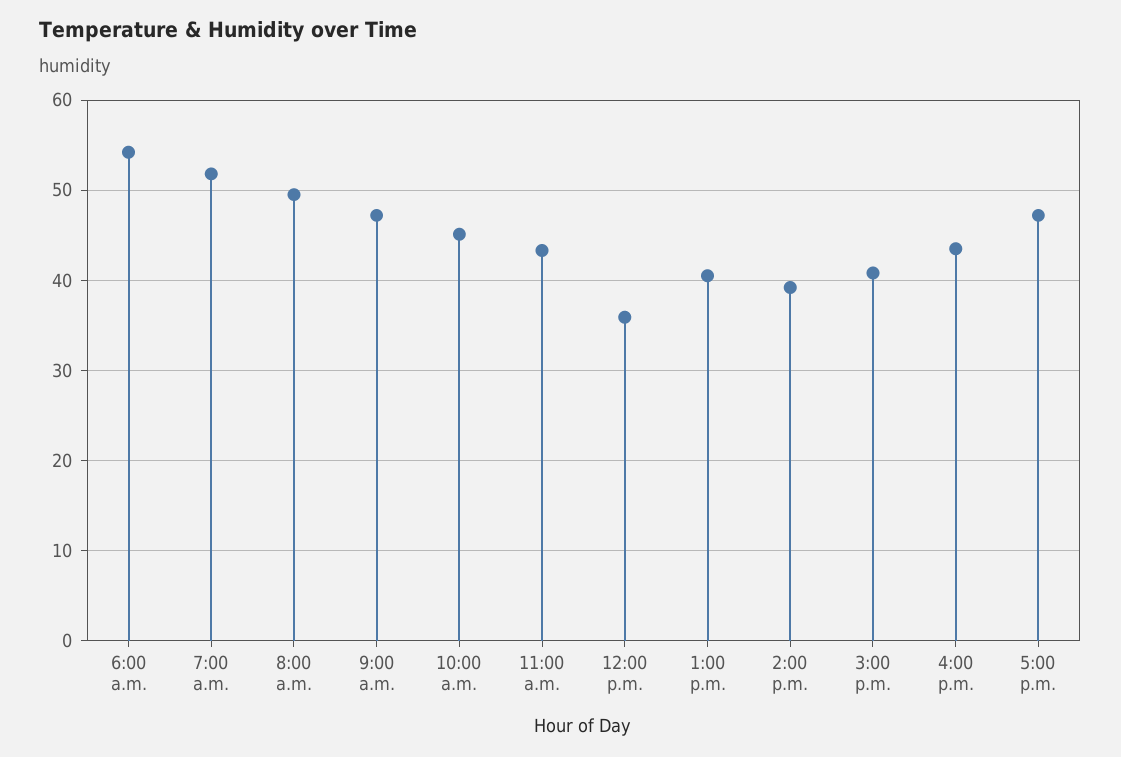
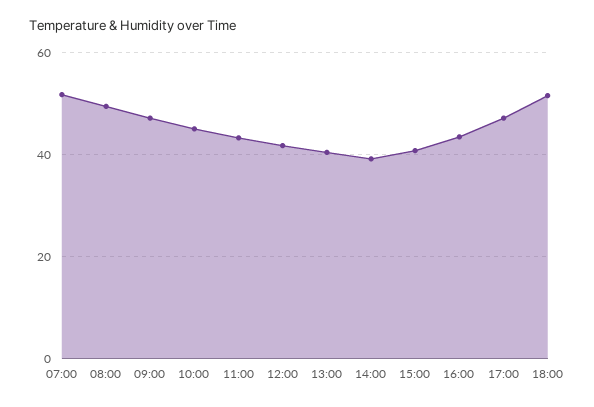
6:00 a.m.: 54 -> none
12:00 p.m.: 36 -> 42
18:00: none -> 52

